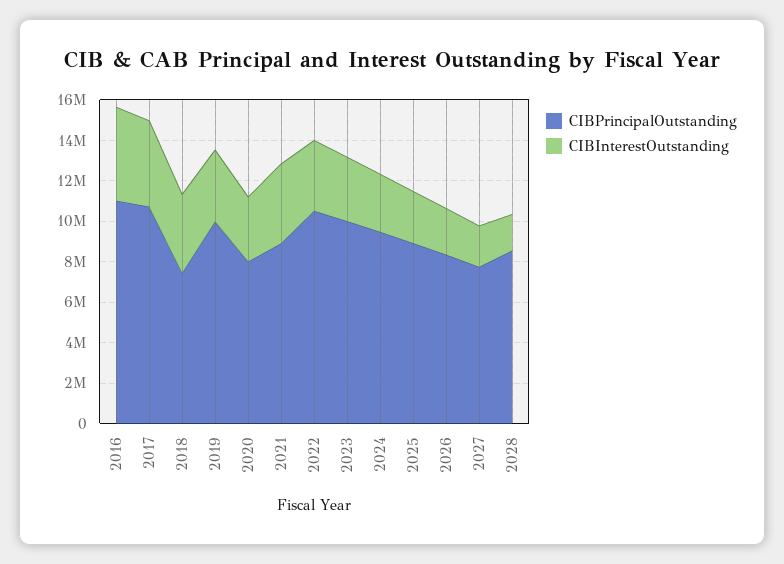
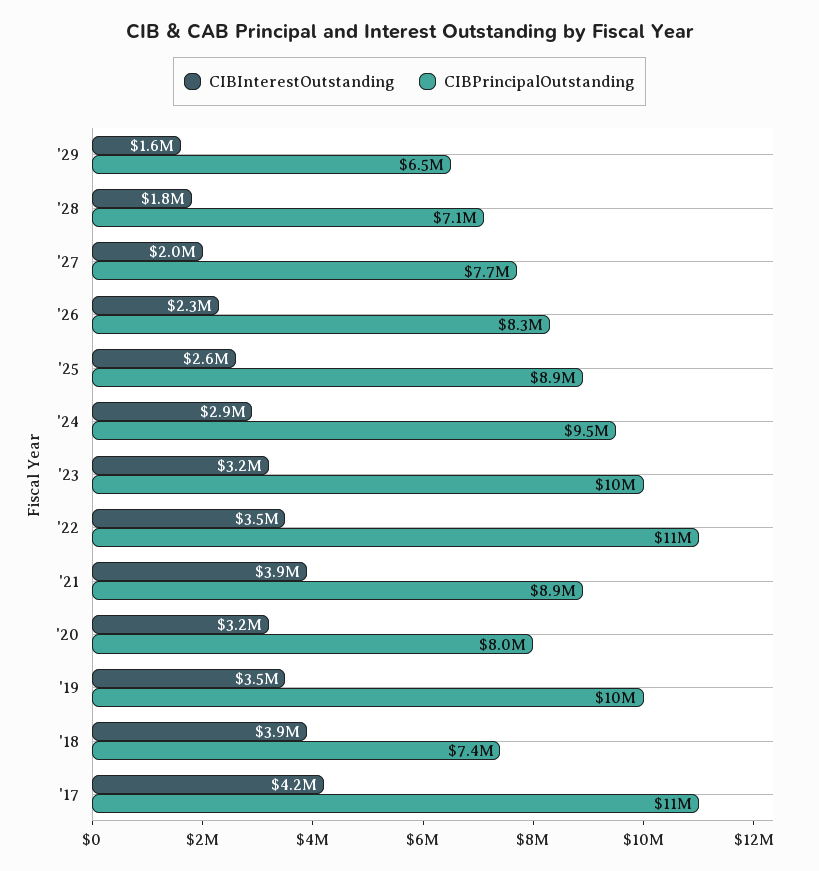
CIBPrincipalOutstanding, 2016: 11000000 -> none
CIBInterestOutstanding, 2016: 4500000 -> none
CIBPrincipalOutstanding, 2028: 8500000 -> 7100000
CIBInterestOutstanding, '29: none -> 1600000
CIBPrincipalOutstanding, '29: none -> 6500000

